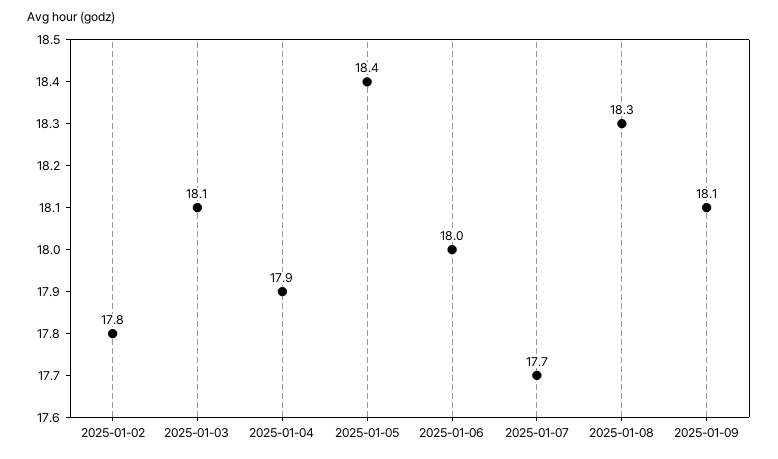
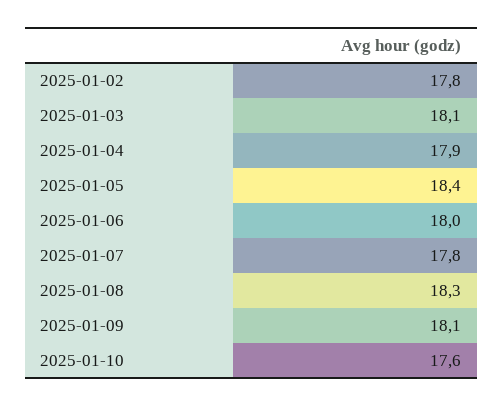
2025-01-07: 17.7 -> 17.8
2025-01-10: none -> 17.6

